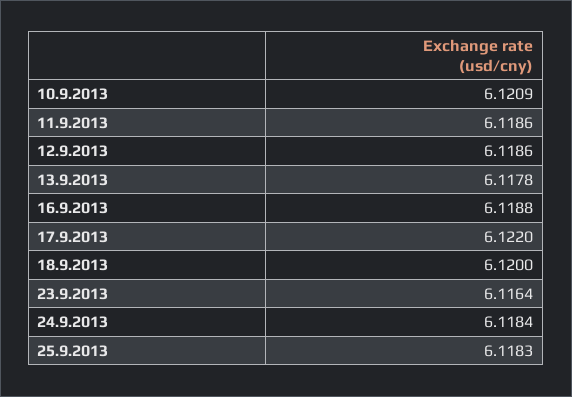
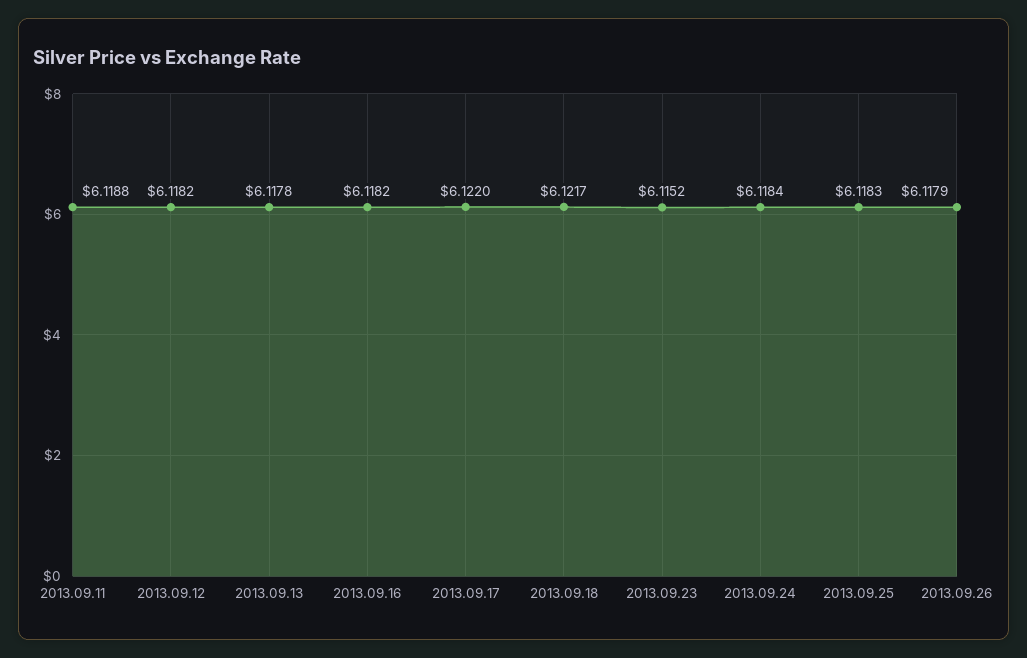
10.9.2013: 6.1209 -> none
11.9.2013: 6.1186 -> 6.1188
12.9.2013: 6.1186 -> 6.1182
16.9.2013: 6.1188 -> 6.1182
18.9.2013: 6.12 -> 6.1217
23.9.2013: 6.1164 -> 6.1152
2013.09.26: none -> 6.1179

